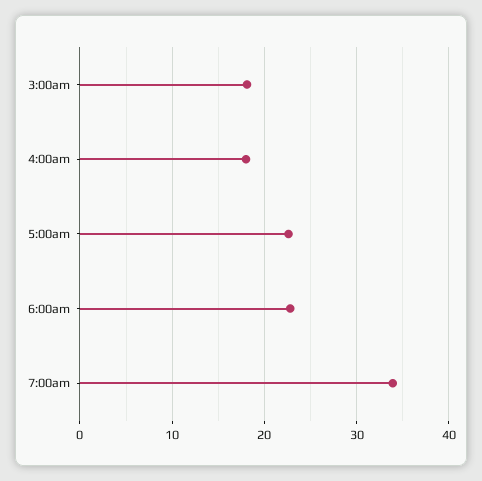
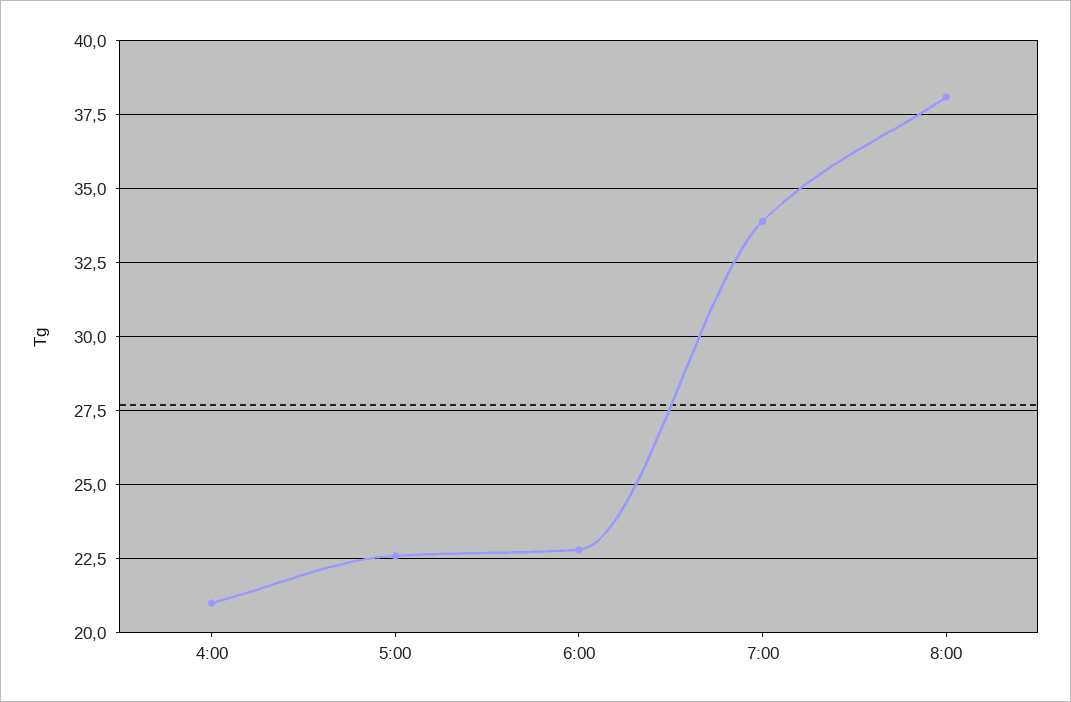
3:00am: 18 -> none
4:00am: 18 -> 21
8:00: none -> 38

